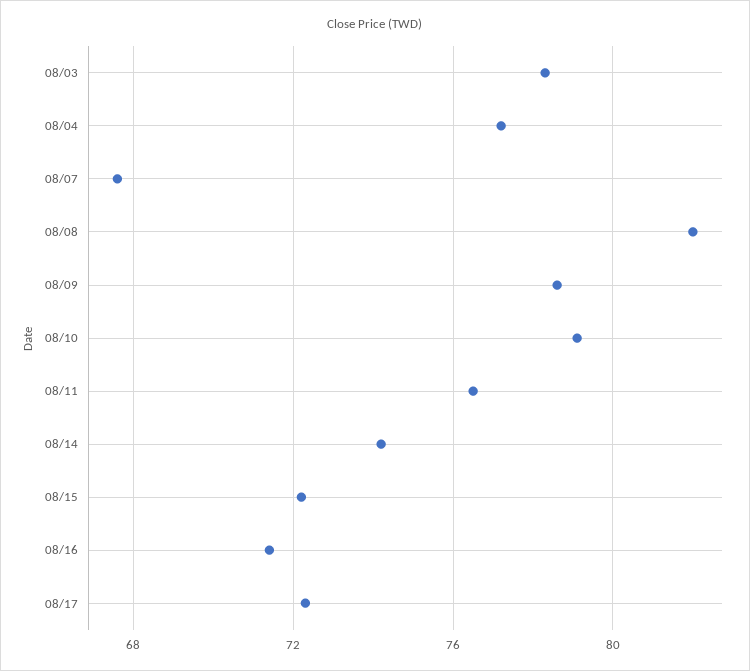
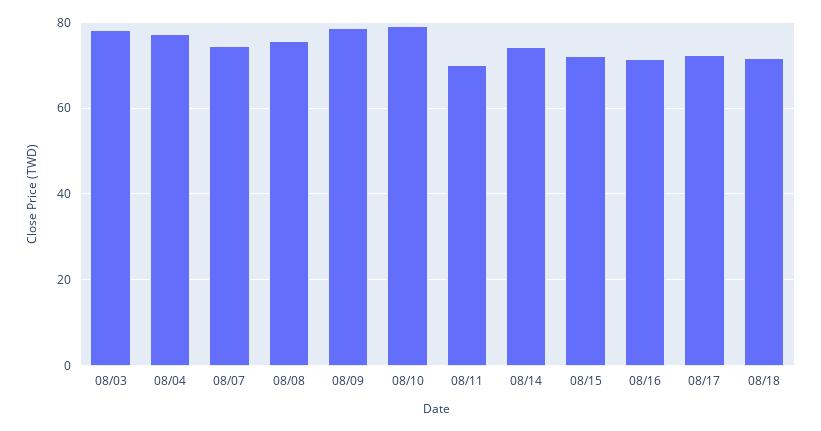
08/07: 67.5 -> 74
08/08: 82 -> 76
08/11: 76.5 -> 70
08/18: none -> 72

